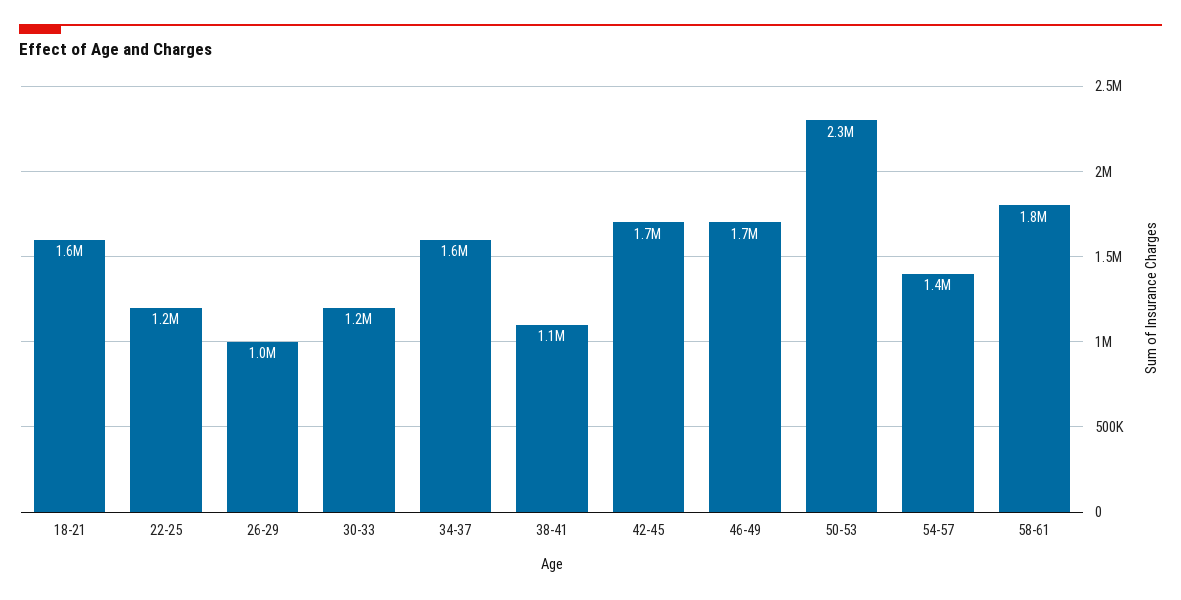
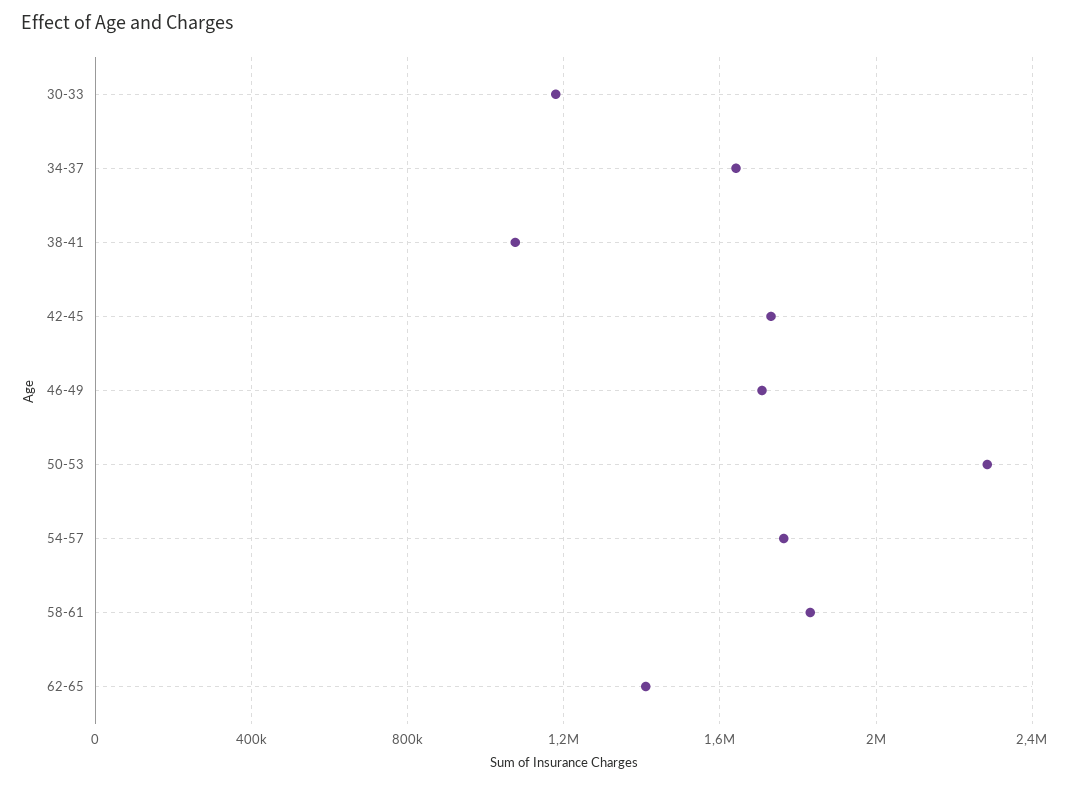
18-21: 1600000 -> none
22-25: 1200000 -> none
26-29: 1000000 -> none
54-57: 1400000 -> 1750000
62-65: none -> 1400000

